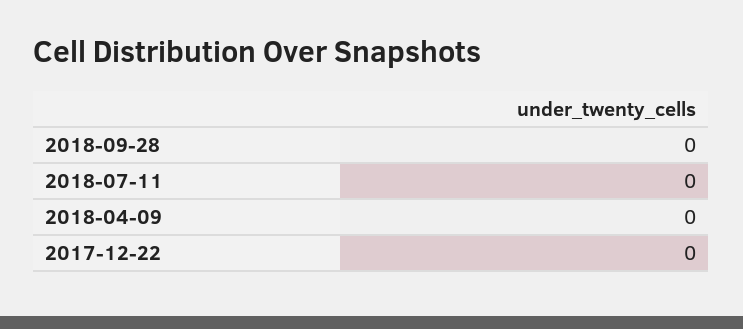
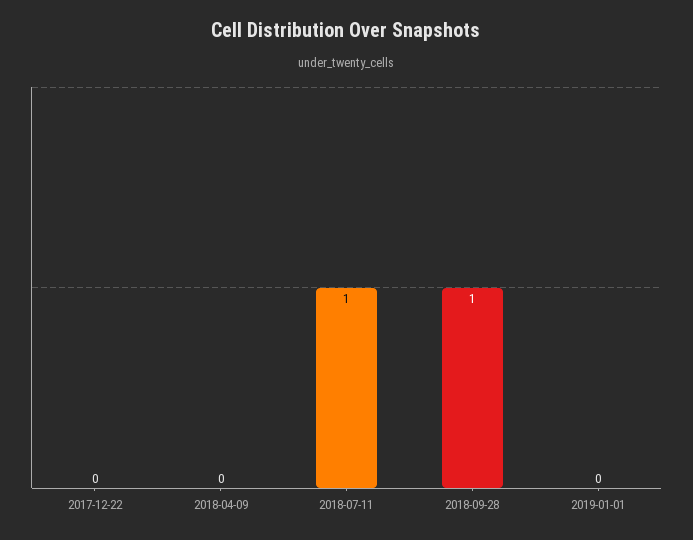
2018-09-28: 0 -> 1
2018-07-11: 0 -> 1
2019-01-01: none -> 0

